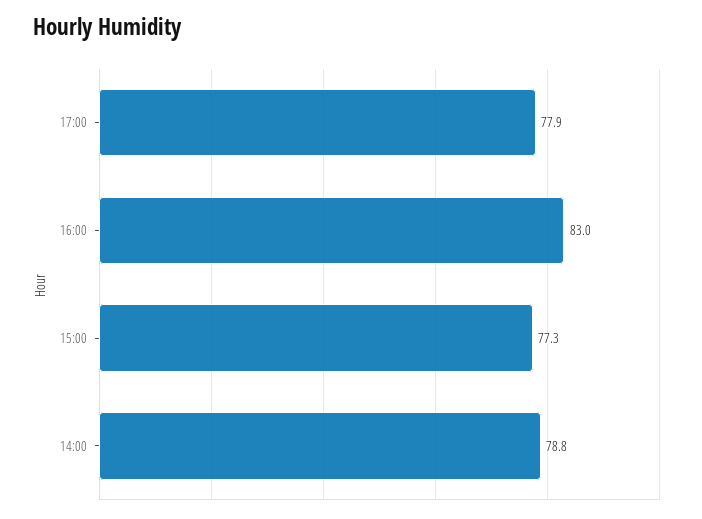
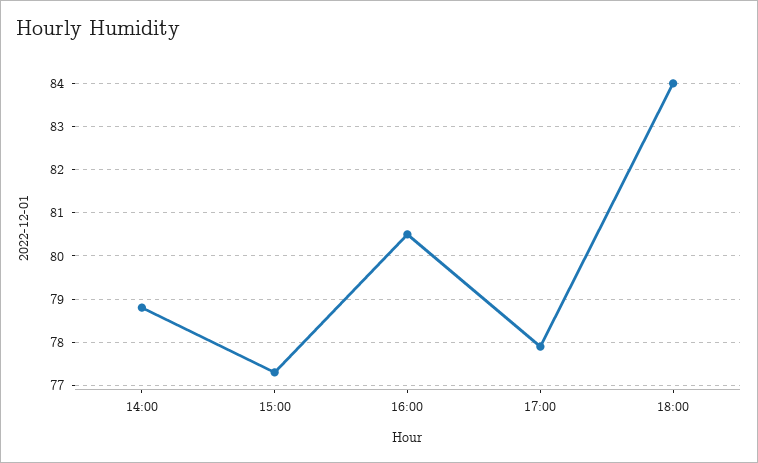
16:00: 83 -> 80.5
18:00: none -> 84

